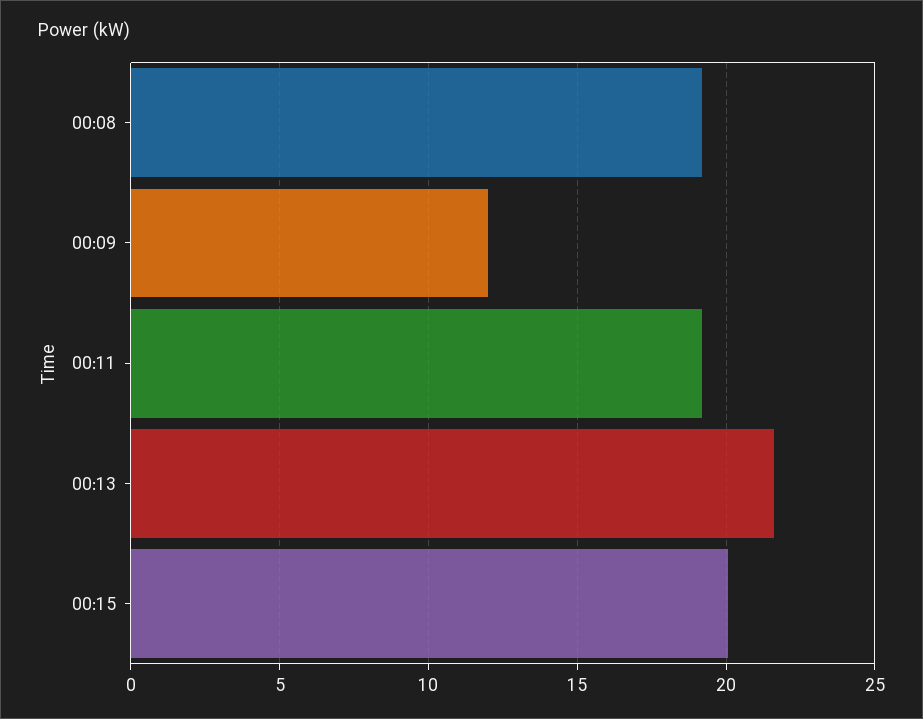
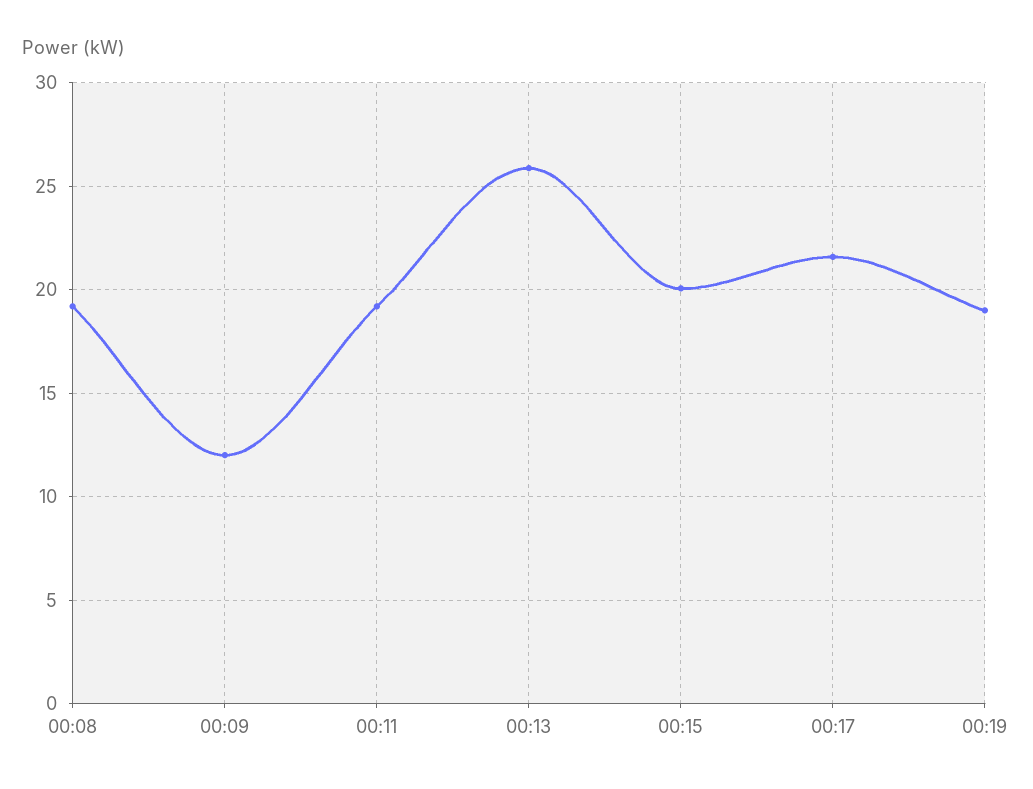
00:13: 21.5 -> 26
00:17: none -> 21.5
00:19: none -> 19

